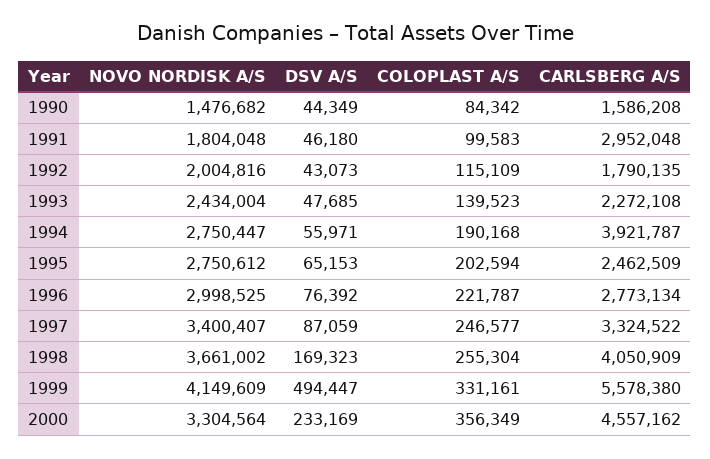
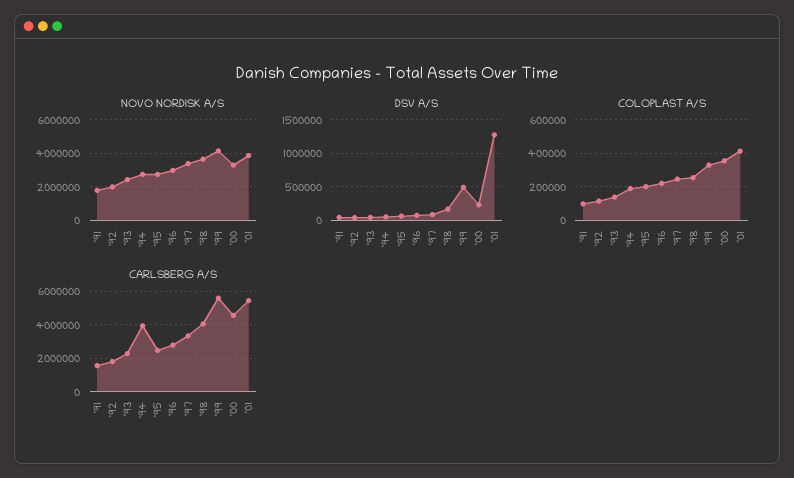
NOVO NORDISK A/S, 1990: 1476682 -> none
DSV A/S, 1990: 44349 -> none
COLOPLAST A/S, 1990: 84342 -> none
CARLSBERG A/S, 1990: 1586208 -> none
CARLSBERG A/S, 1991: 2952048 -> 1500000
NOVO NORDISK A/S, '01: none -> 4000000
DSV A/S, '01: none -> 1300000
COLOPLAST A/S, '01: none -> 400000
CARLSBERG A/S, '01: none -> 5500000

